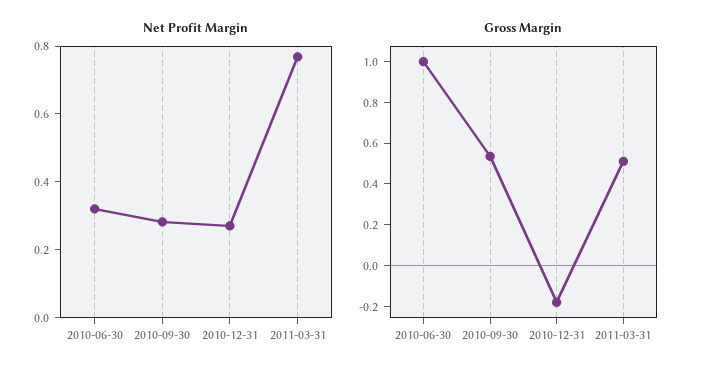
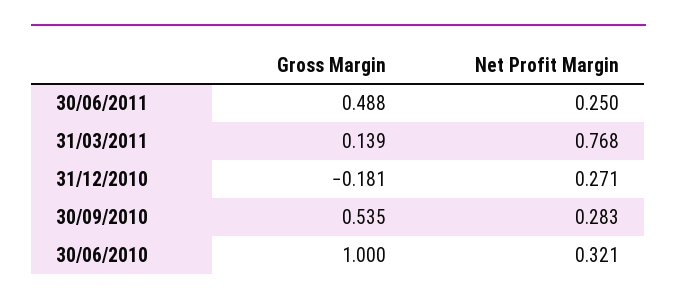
Gross Margin, 2011-03-31: 0.5 -> 0.139
Gross Margin, 30/06/2011: none -> 0.488
Net Profit Margin, 30/06/2011: none -> 0.25

